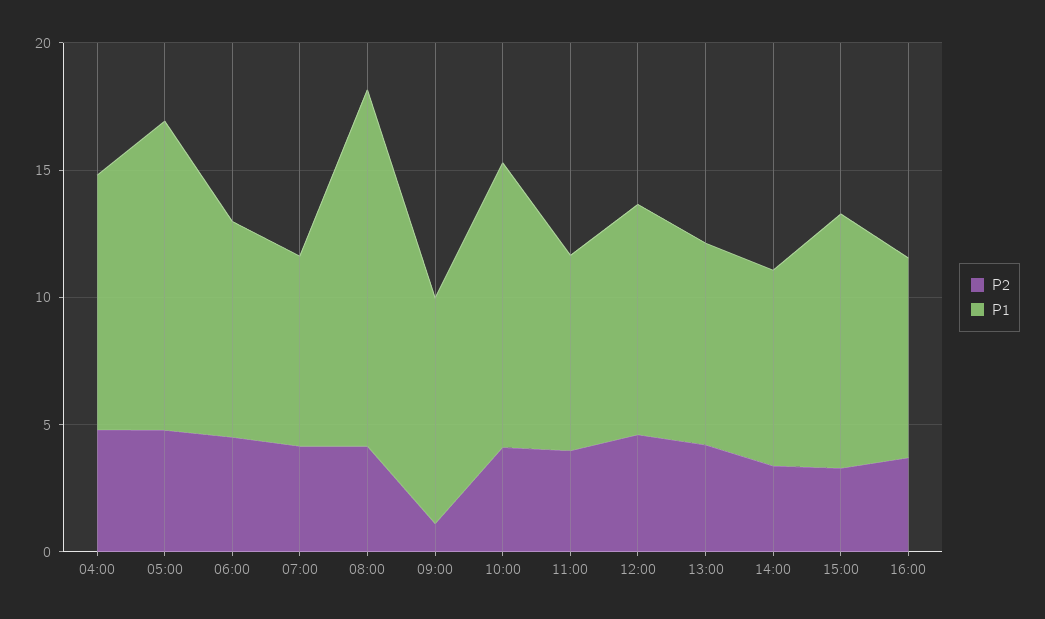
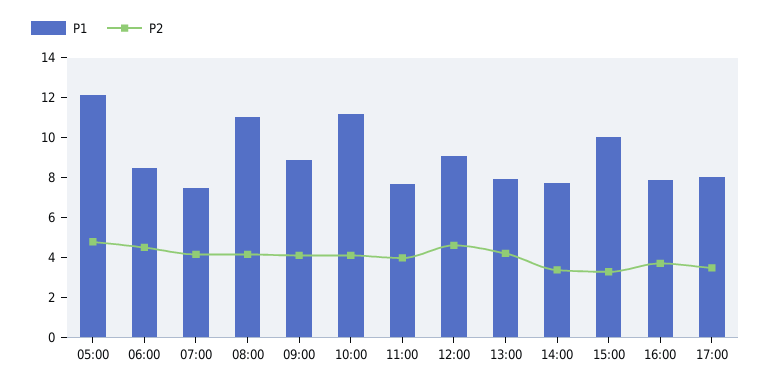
P2, 04:00: 5 -> none
P1, 04:00: 10 -> none
P1, 08:00: 14 -> 11
P2, 09:00: 1 -> 4
P1, 17:00: none -> 8
P2, 17:00: none -> 3.5

